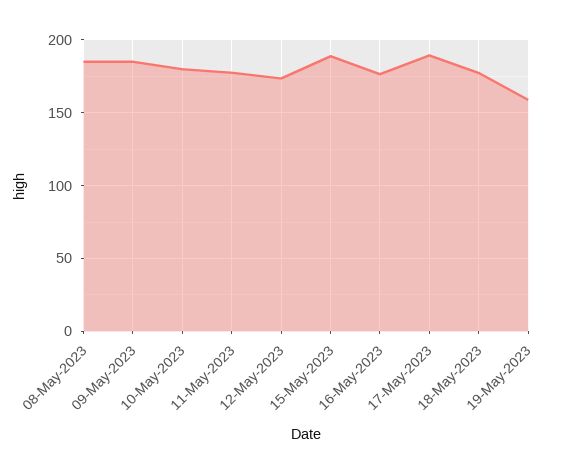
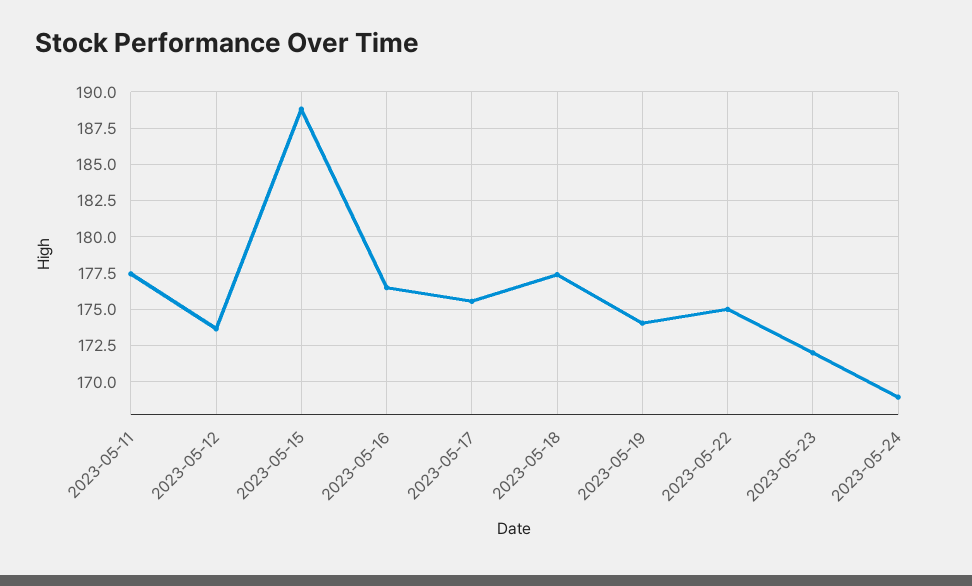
08-May-2023: 185 -> none
09-May-2023: 185 -> none
10-May-2023: 180 -> none
17-May-2023: 190 -> 175.5
19-May-2023: 160 -> 174
2023-05-22: none -> 175
2023-05-23: none -> 172
2023-05-24: none -> 169

